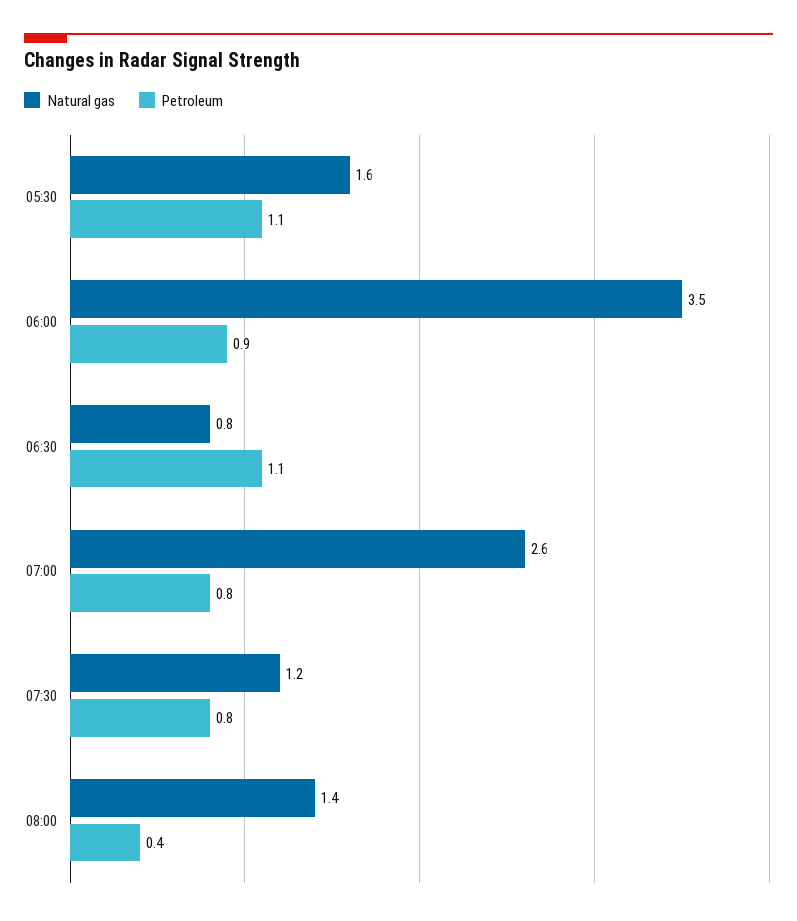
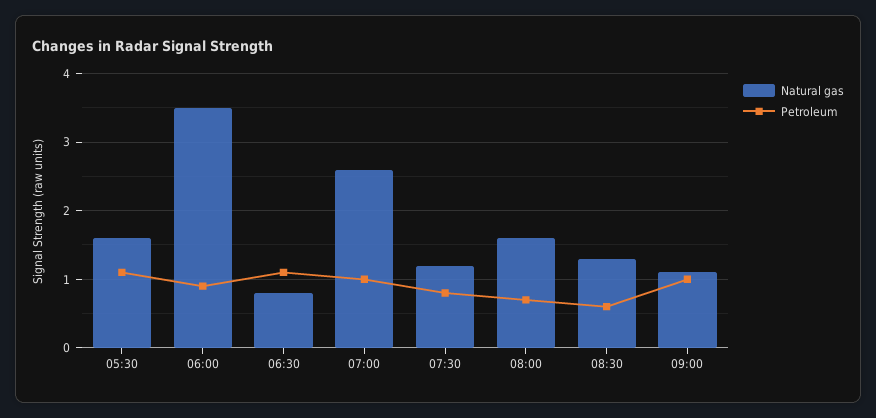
Petroleum, 07:00: 0.8 -> 1
Natural gas, 08:00: 1.4 -> 1.6
Petroleum, 08:00: 0.4 -> 0.7
Natural gas, 08:30: none -> 1.3
Petroleum, 08:30: none -> 0.6
Natural gas, 09:00: none -> 1.1
Petroleum, 09:00: none -> 1

